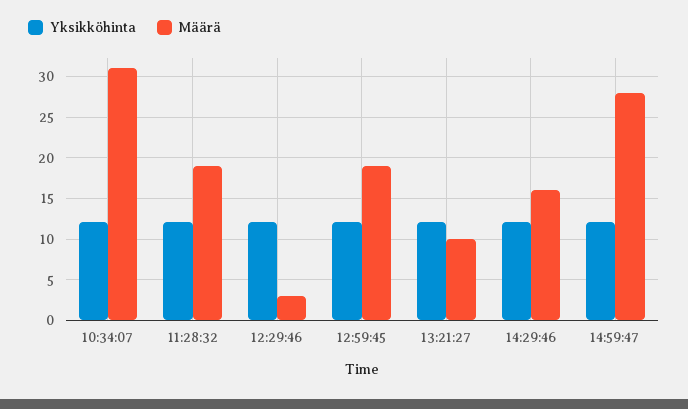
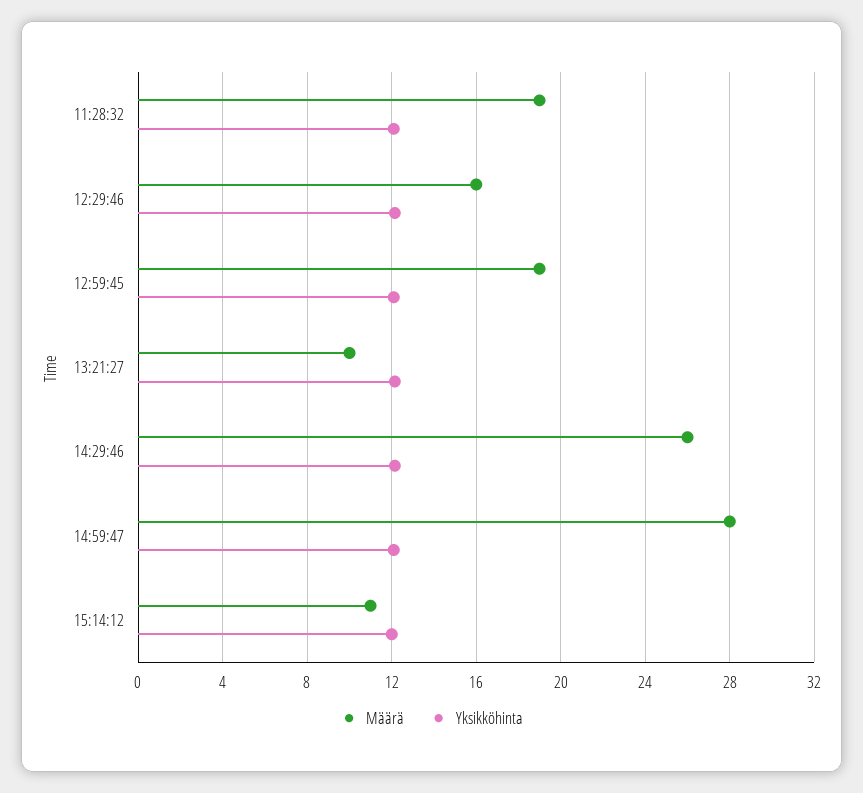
Yksikköhinta, 10:34:07: 12 -> none
Määrä, 10:34:07: 31 -> none
Määrä, 12:29:46: 3 -> 16
Määrä, 14:29:46: 16 -> 26
Määrä, 15:14:12: none -> 11
Yksikköhinta, 15:14:12: none -> 12

